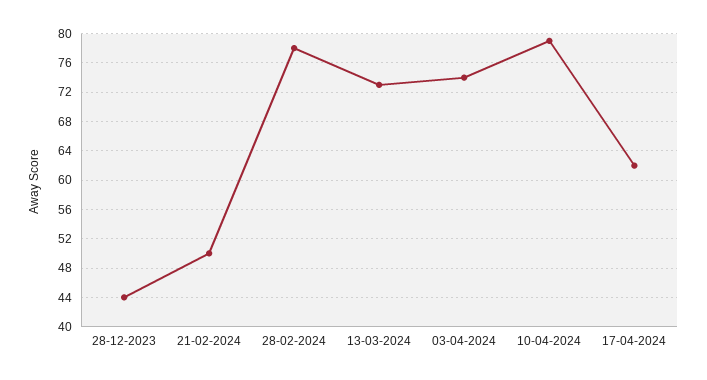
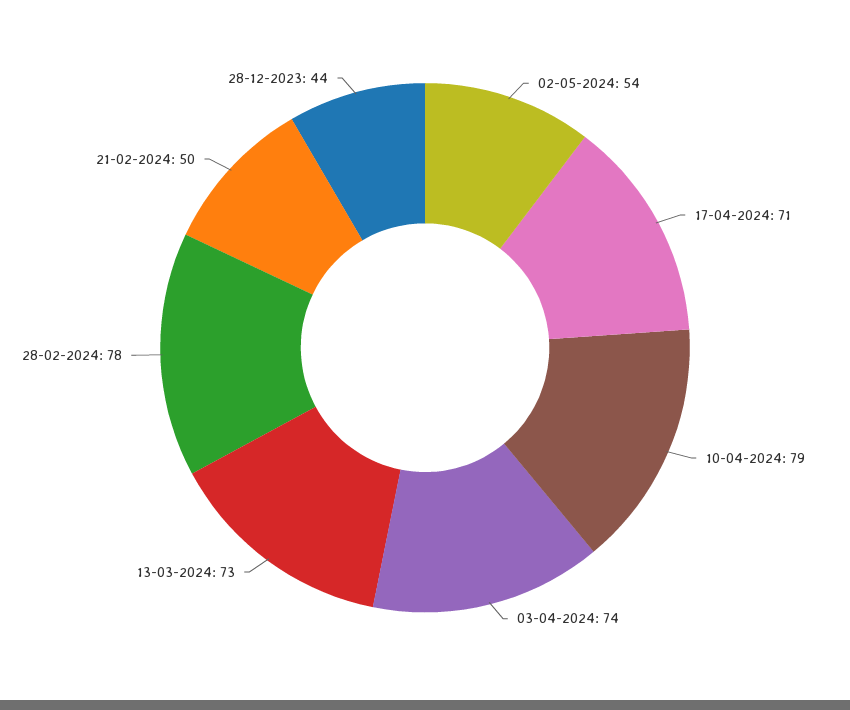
17-04-2024: 62 -> 71
02-05-2024: none -> 54

